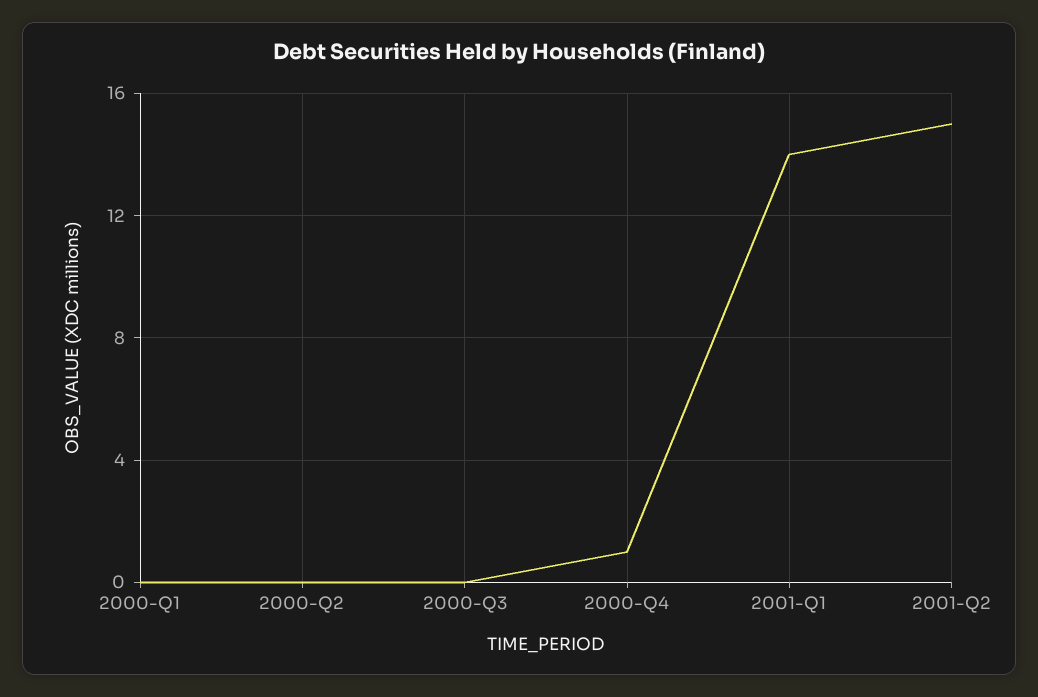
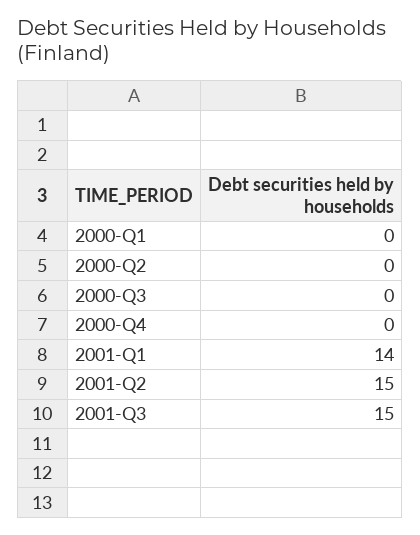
2000-Q4: 1 -> 0
2001-Q3: none -> 15

